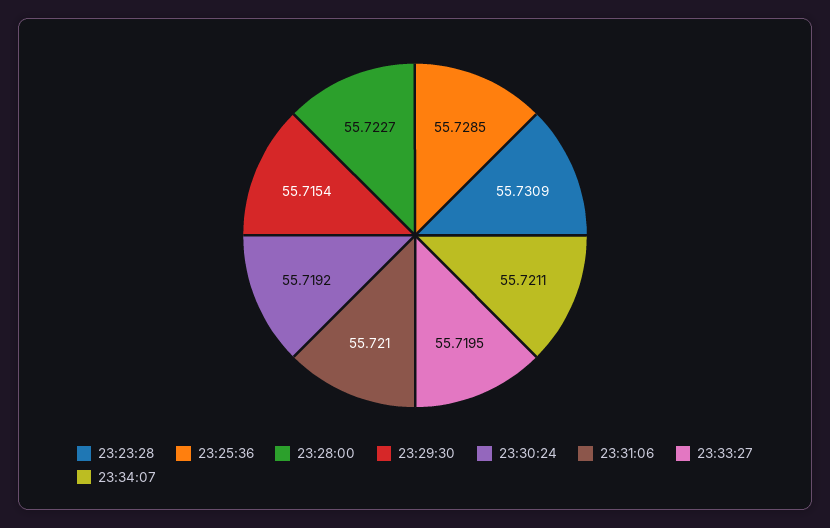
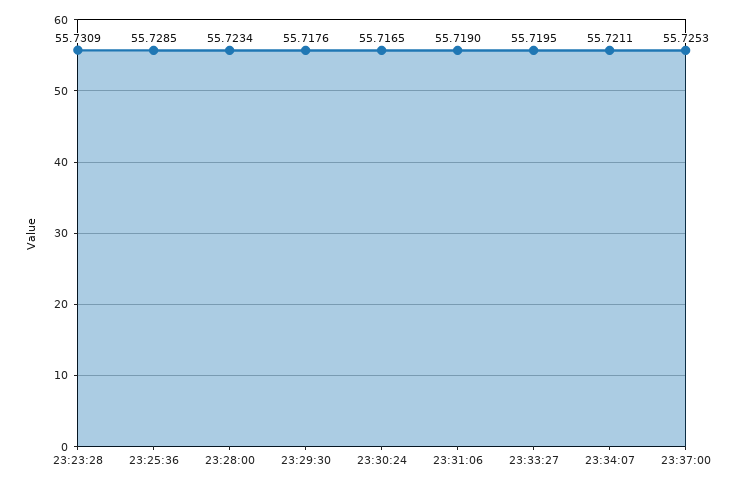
23:28:00: 55.7227 -> 55.7234
23:29:30: 55.7154 -> 55.7176
23:30:24: 55.7192 -> 55.7165
23:31:06: 55.721 -> 55.719
23:37:00: none -> 55.7253

